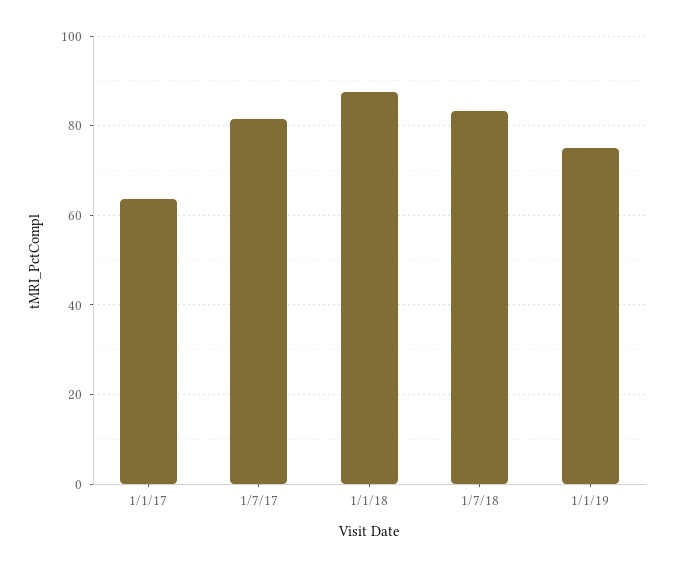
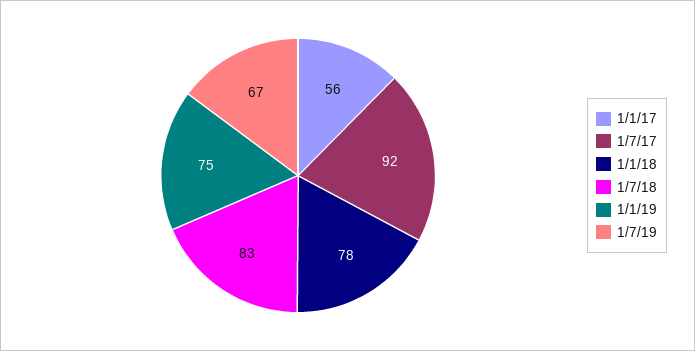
1/1/17: 64 -> 56
1/7/17: 82 -> 92
1/1/18: 88 -> 78
1/7/19: none -> 67

